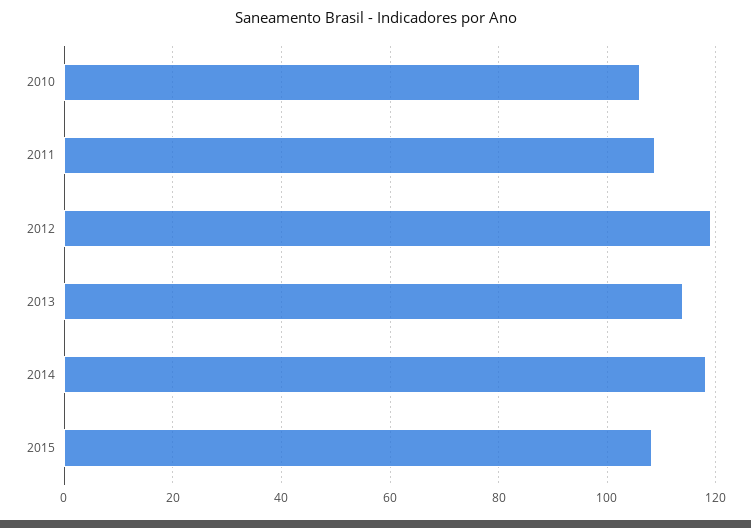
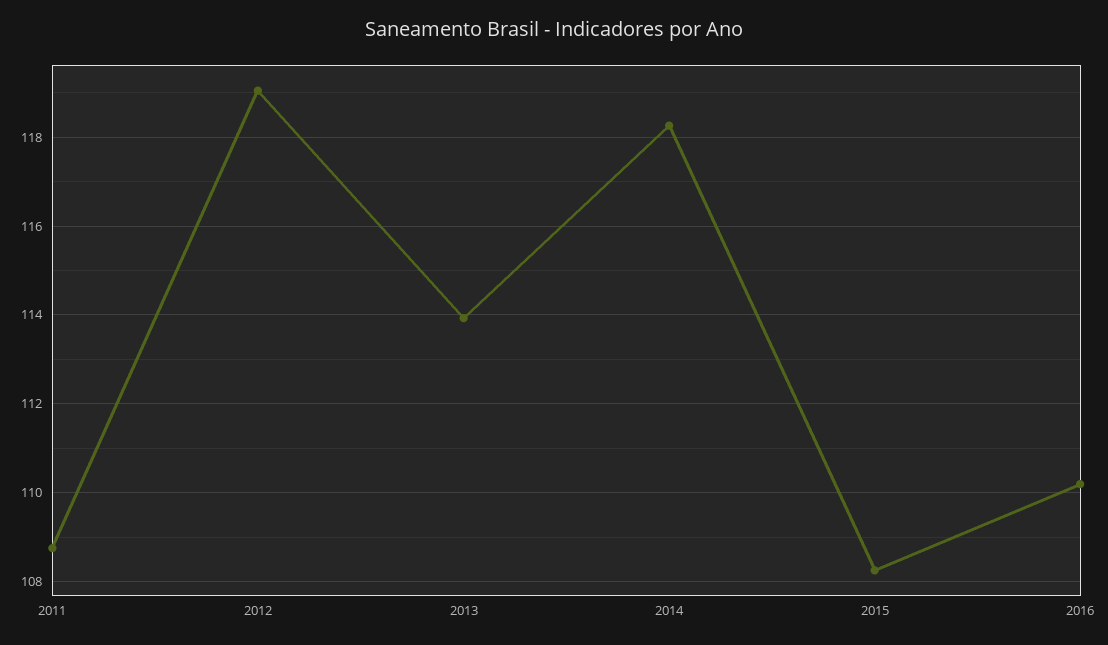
2010: 106 -> none
2016: none -> 110.2

